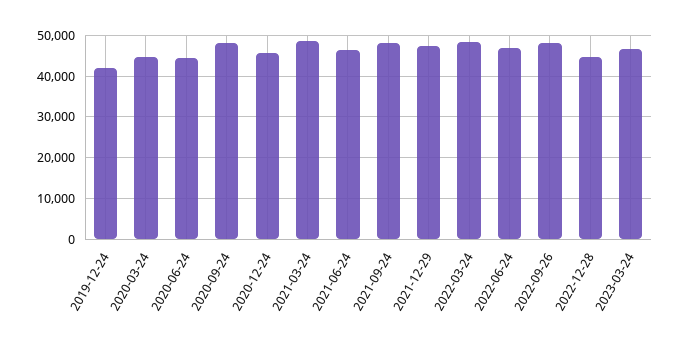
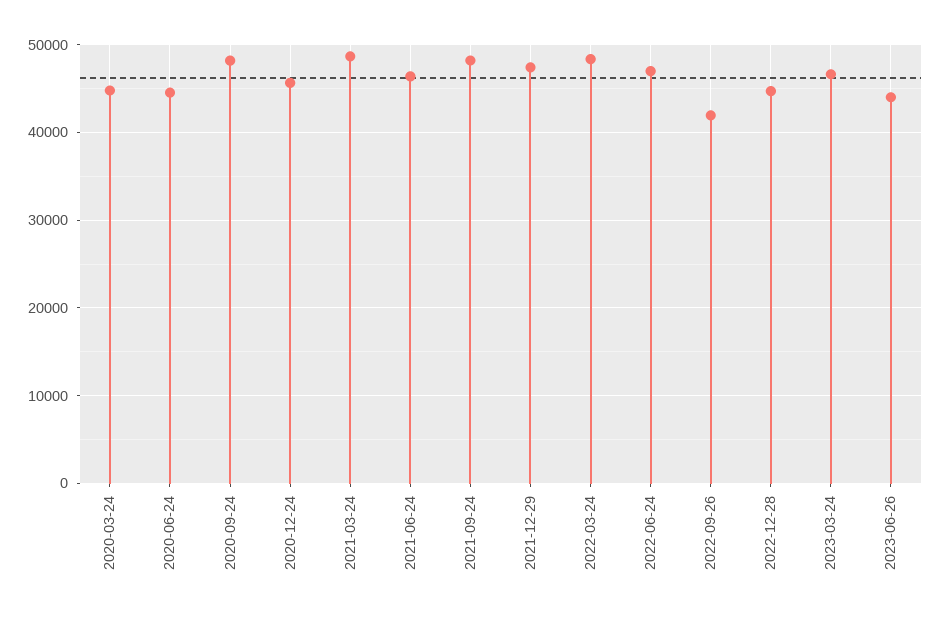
2019-12-24: 42000 -> none
2022-09-26: 48000 -> 42000
2023-06-26: none -> 44000

